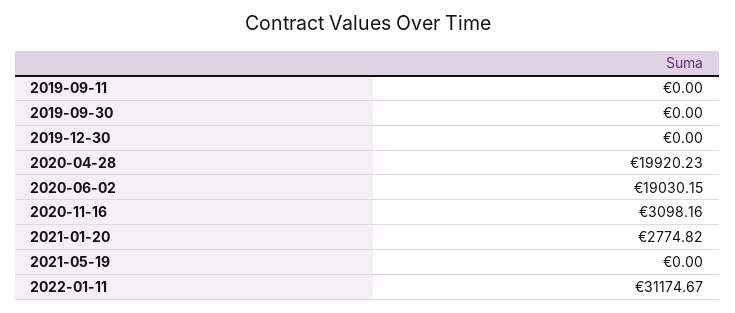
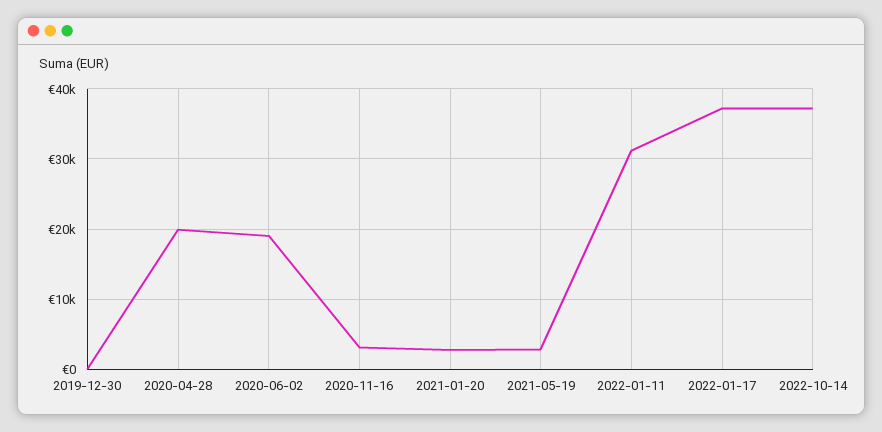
2019-09-11: 0 -> none
2019-09-30: 0 -> none
2021-05-19: 0 -> 3000
2022-01-17: none -> 37000
2022-10-14: none -> 37000

